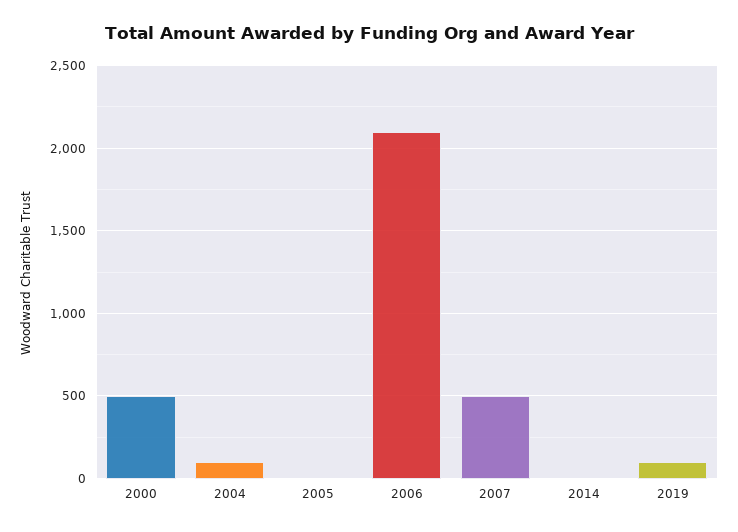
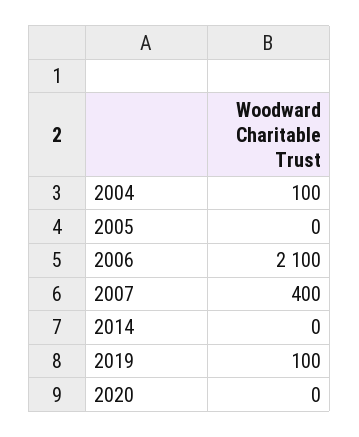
2000: 500 -> none
2007: 500 -> 400
2020: none -> 0

